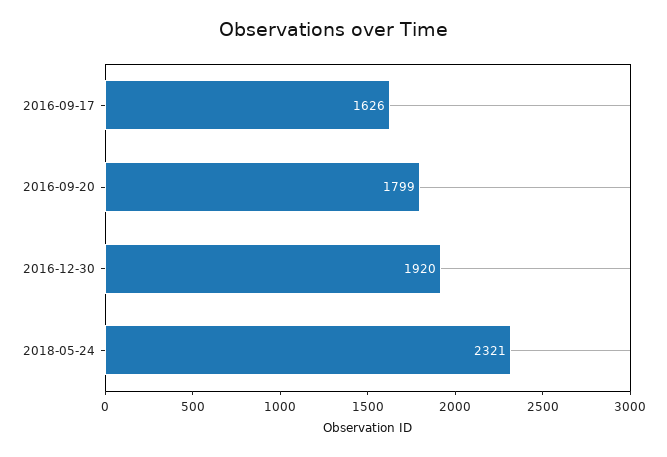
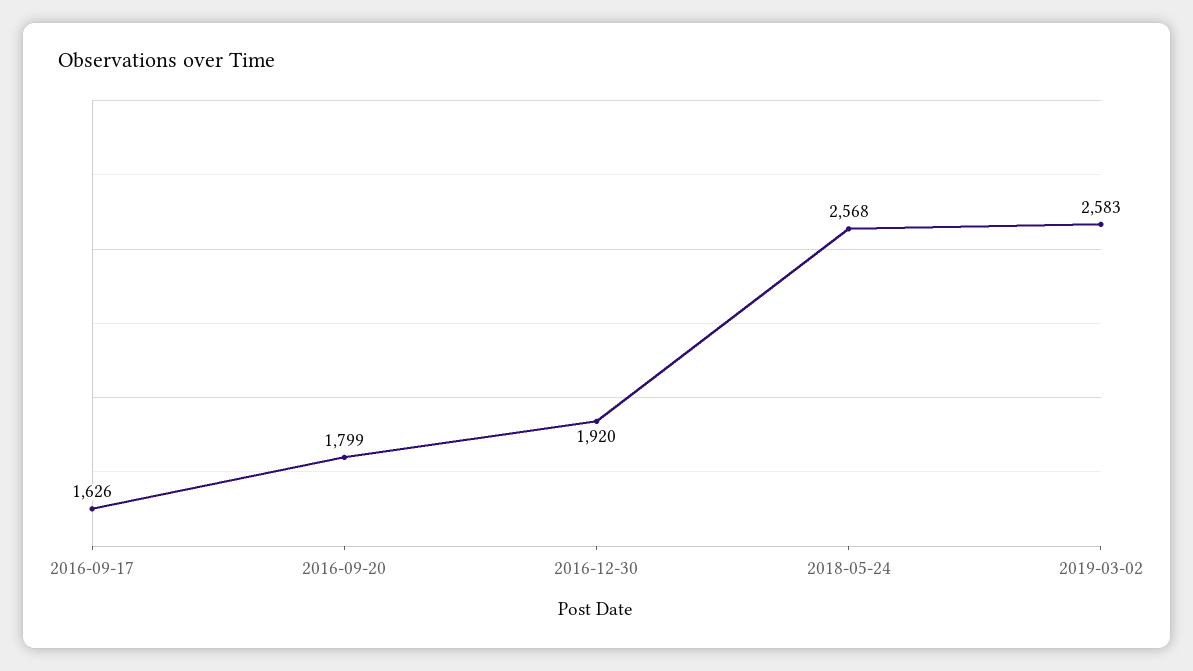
2018-05-24: 2321 -> 2568
2019-03-02: none -> 2583

